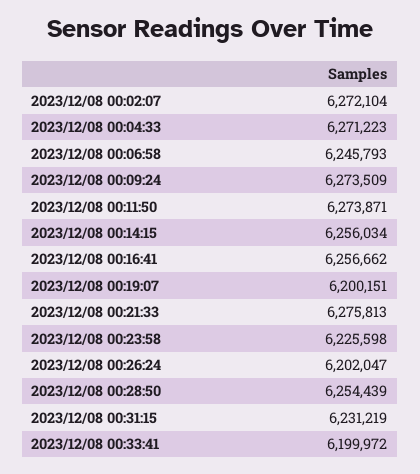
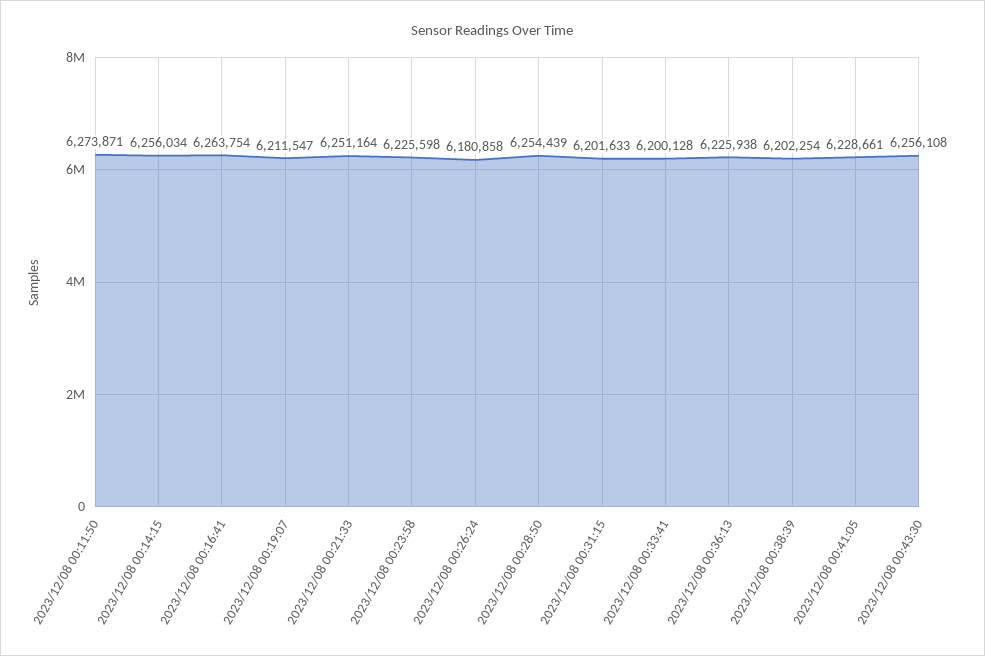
2023/12/08 00:02:07: 6272104 -> none
2023/12/08 00:04:33: 6271223 -> none
2023/12/08 00:06:58: 6245793 -> none
2023/12/08 00:09:24: 6273509 -> none
2023/12/08 00:16:41: 6256662 -> 6263754
2023/12/08 00:19:07: 6200151 -> 6211547
2023/12/08 00:21:33: 6275813 -> 6251164
2023/12/08 00:26:24: 6202047 -> 6180858
2023/12/08 00:31:15: 6231219 -> 6201633
2023/12/08 00:33:41: 6199972 -> 6200128
2023/12/08 00:36:13: none -> 6225938
2023/12/08 00:38:39: none -> 6202254
2023/12/08 00:41:05: none -> 6228661
2023/12/08 00:43:30: none -> 6256108

